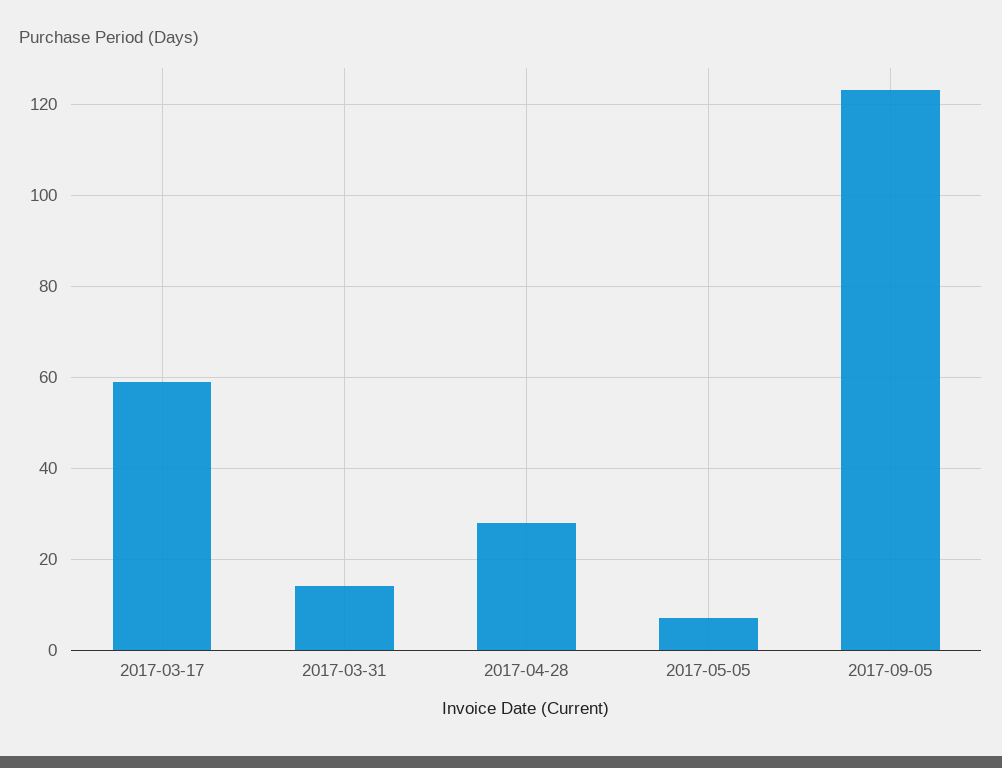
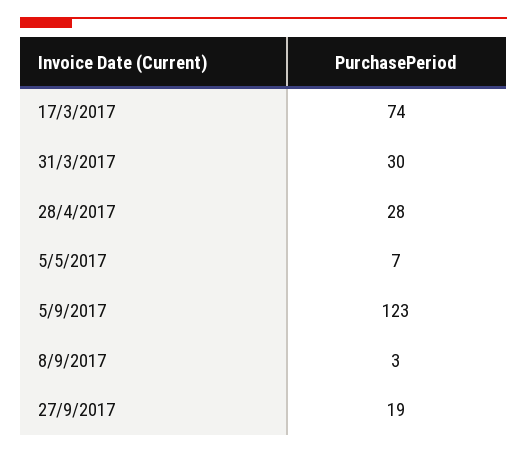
2017-03-17: 60 -> 74
2017-03-31: 15 -> 30
8/9/2017: none -> 3
27/9/2017: none -> 19

